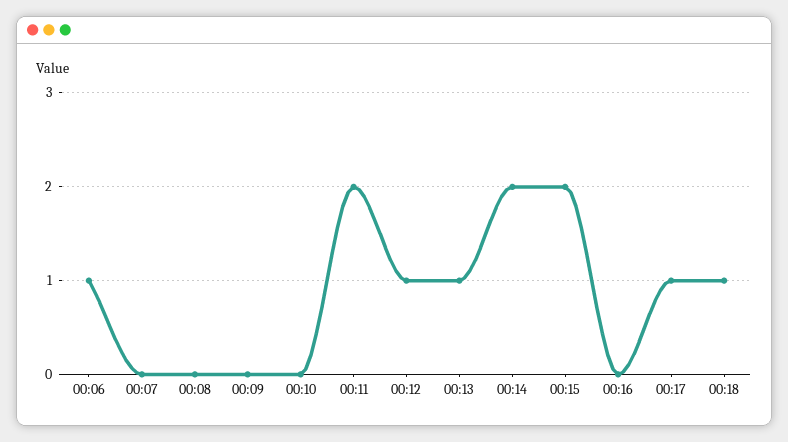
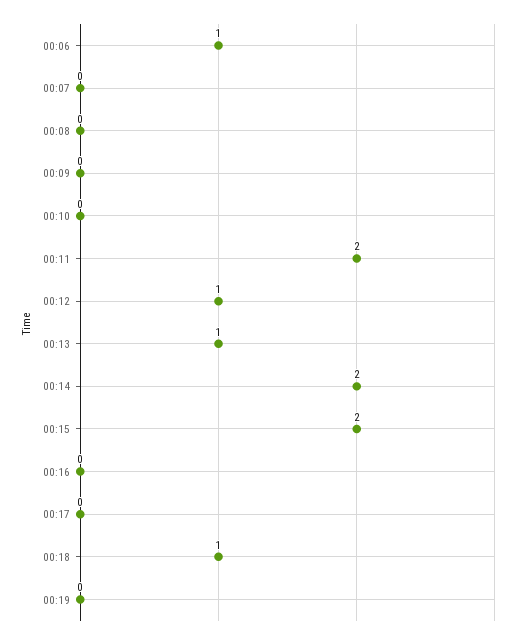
00:17: 1 -> 0
00:19: none -> 0

